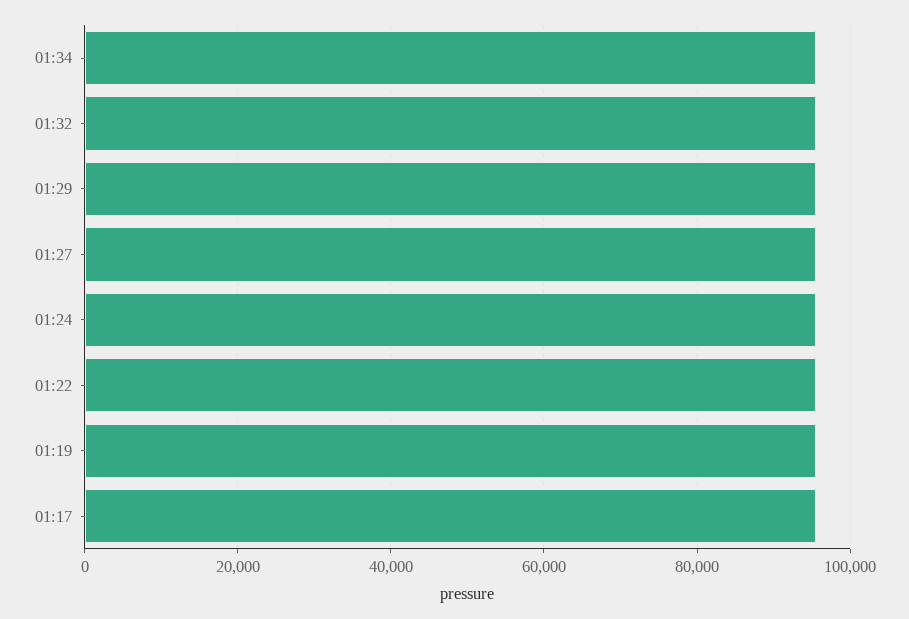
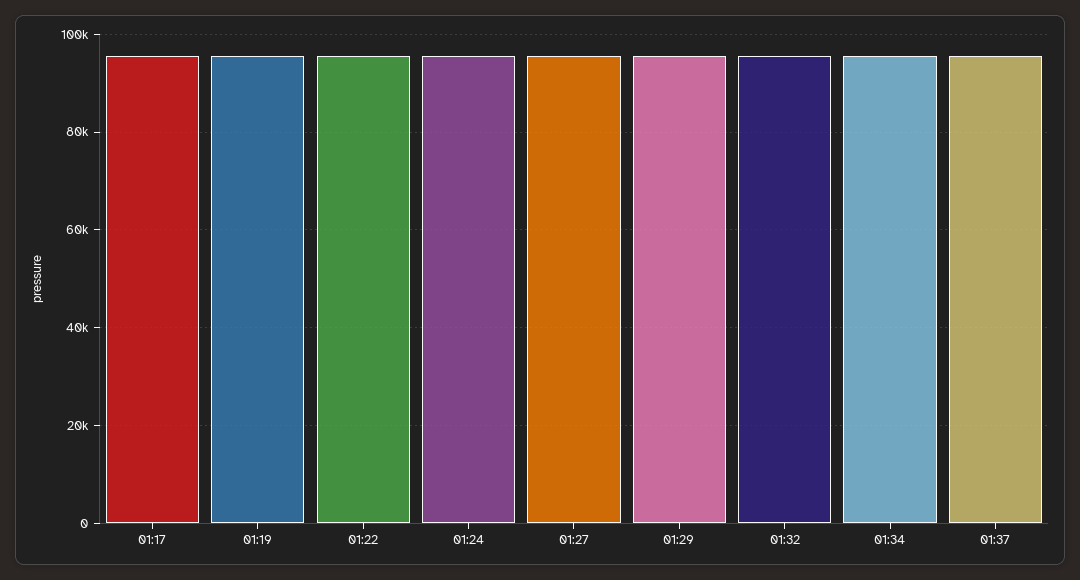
01:37: none -> 96000

